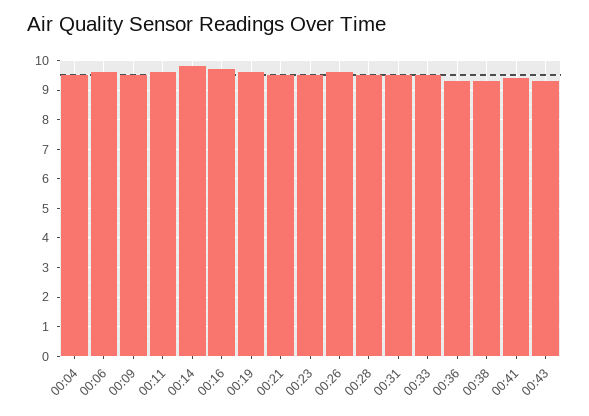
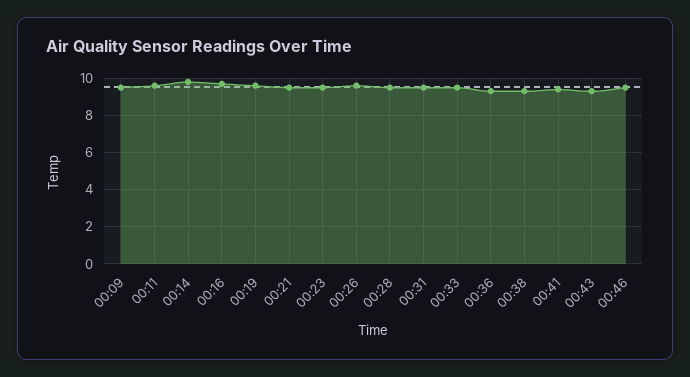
00:04: 9.5 -> none
00:06: 9.5 -> none
00:46: none -> 9.5

